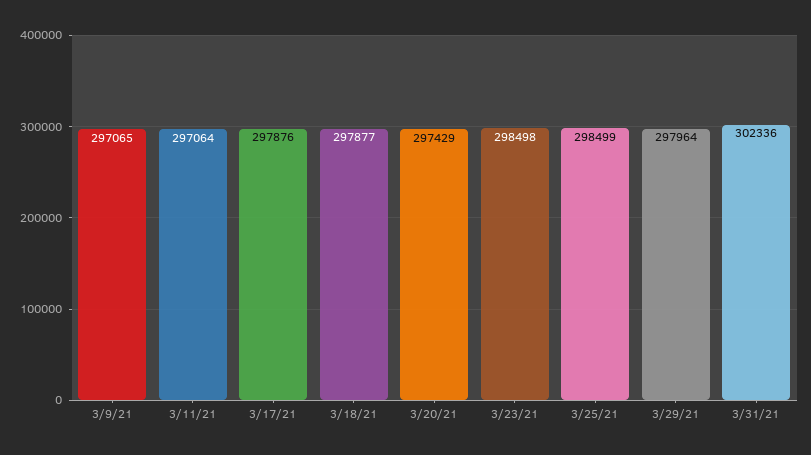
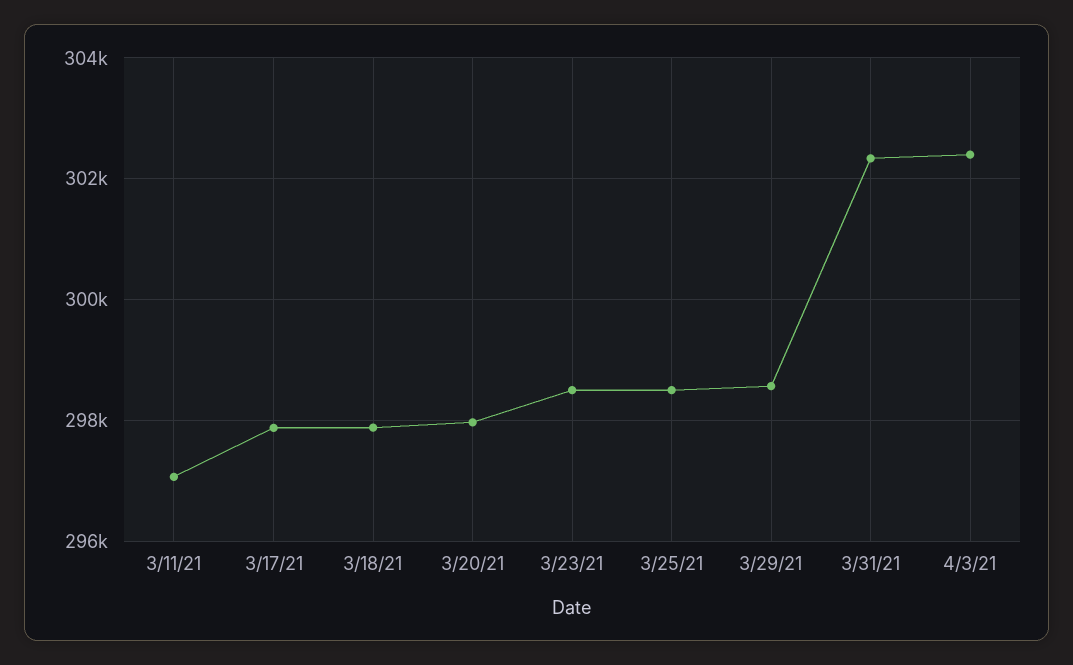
3/9/21: 297065 -> none
3/20/21: 297429 -> 298000
3/29/21: 297964 -> 298600
4/3/21: none -> 302400

